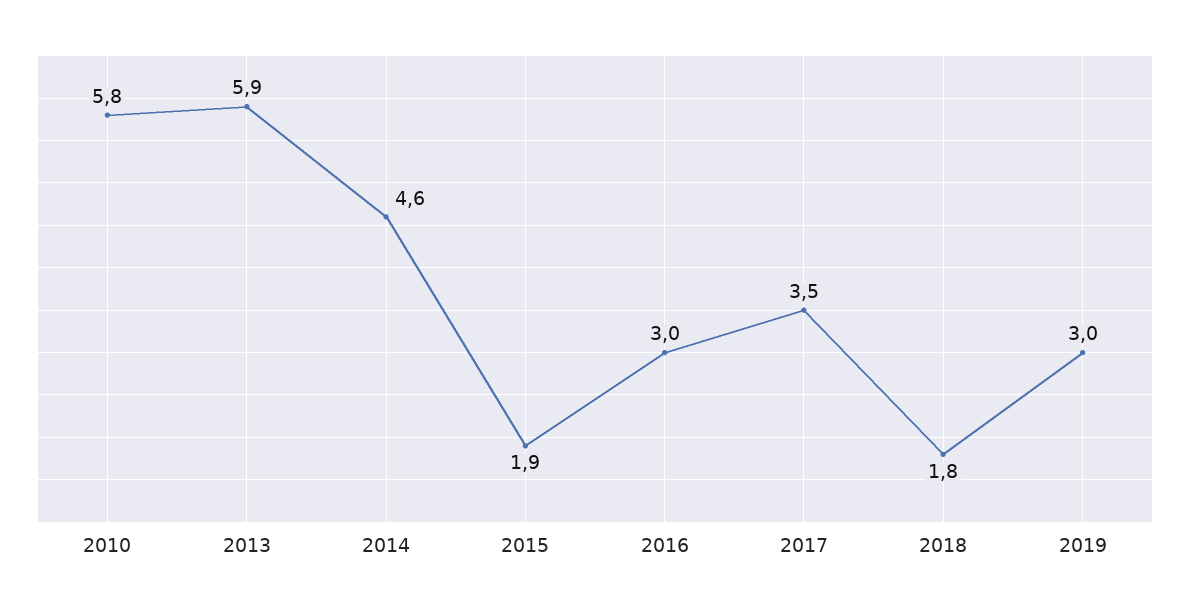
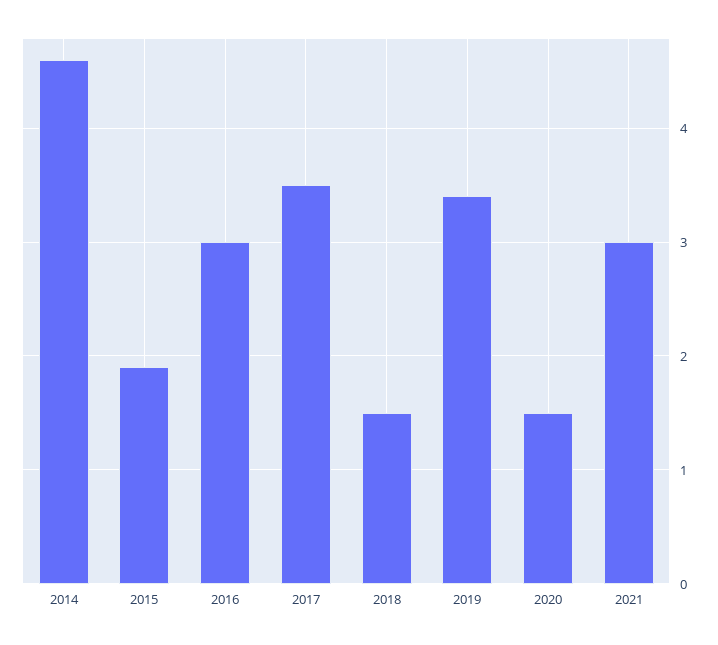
2010: 5.8 -> none
2013: 5.9 -> none
2018: 1.8 -> 1.5
2019: 3 -> 3.4
2020: none -> 1.5
2021: none -> 3

